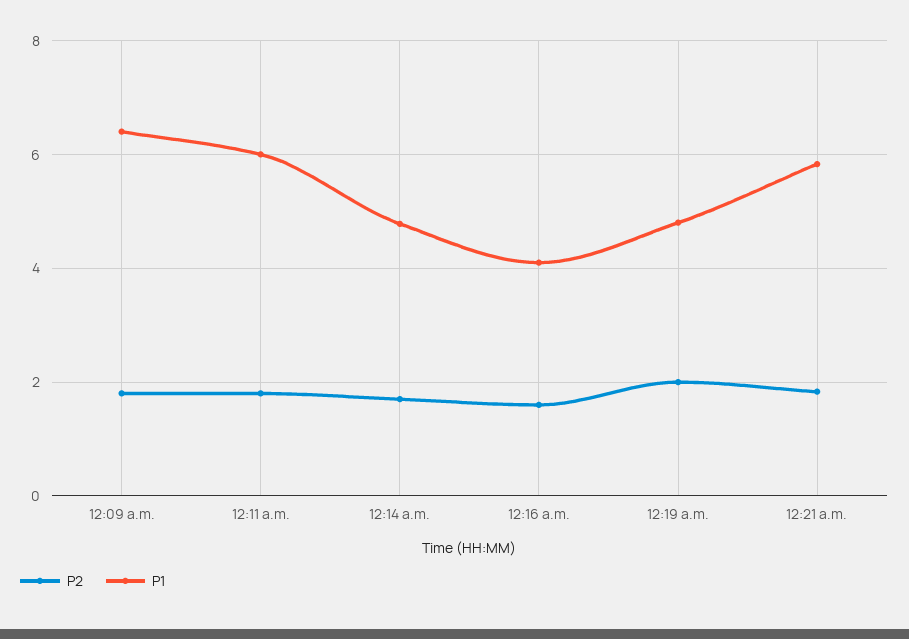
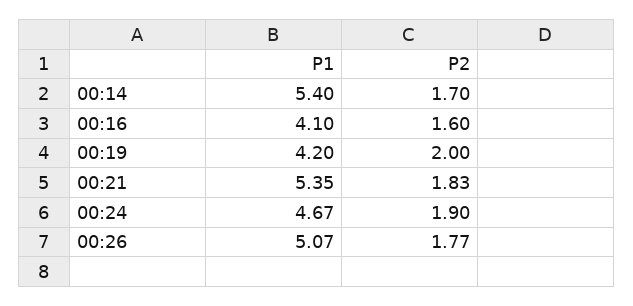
P2, 12:09 a.m.: 1.8 -> none
P1, 12:09 a.m.: 6.4 -> none
P2, 12:11 a.m.: 1.8 -> none
P1, 12:11 a.m.: 6 -> none
P1, 12:14 a.m.: 4.8 -> 5.4
P1, 12:19 a.m.: 4.8 -> 4.2
P1, 12:21 a.m.: 5.8 -> 5.35
P1, 00:24: none -> 4.67
P2, 00:24: none -> 1.9
P1, 00:26: none -> 5.07
P2, 00:26: none -> 1.77

